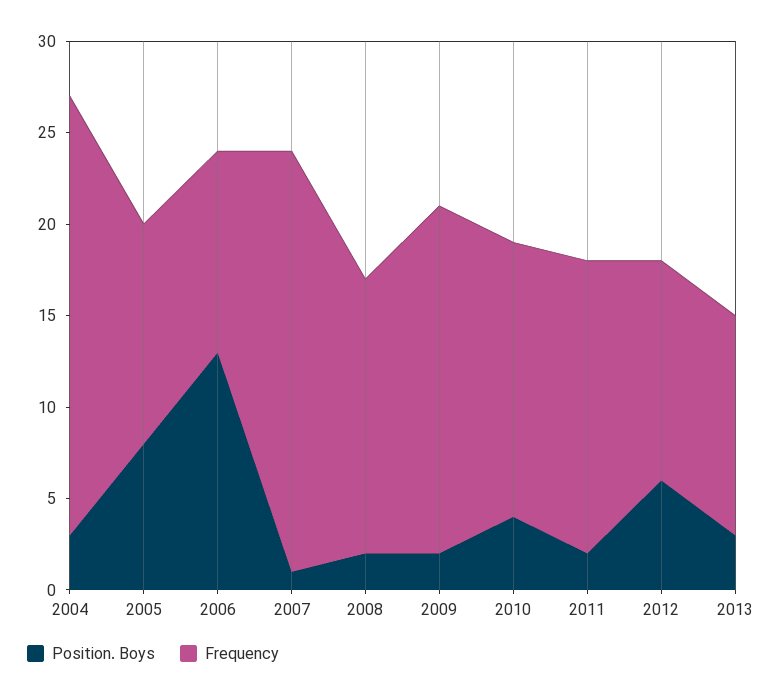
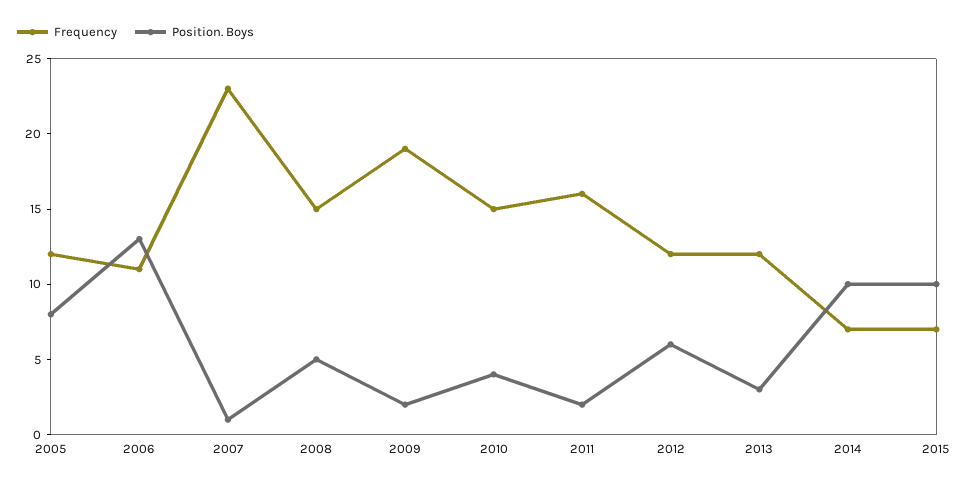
Position. Boys, 2004: 3 -> none
Frequency, 2004: 24 -> none
Position. Boys, 2008: 2 -> 5
Frequency, 2014: none -> 7
Position. Boys, 2014: none -> 10
Frequency, 2015: none -> 7
Position. Boys, 2015: none -> 10

